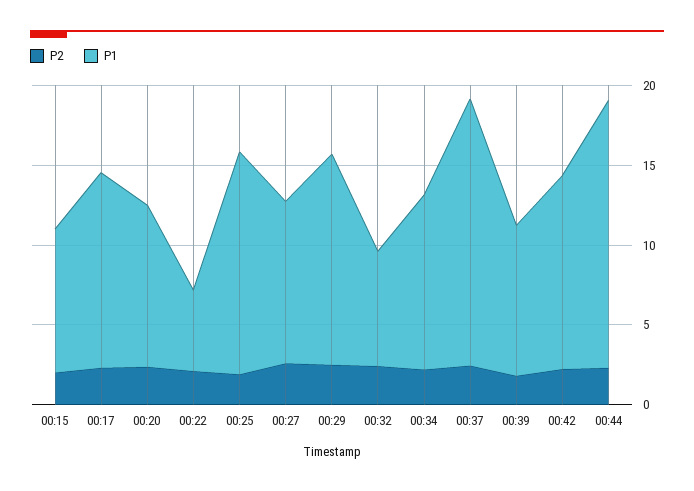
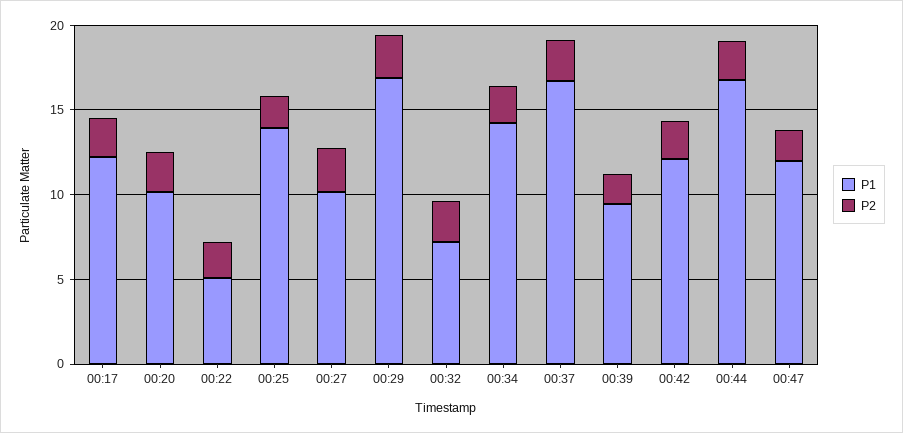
P2, 00:15: 2 -> none
P1, 00:15: 9 -> none
P1, 00:29: 13 -> 17
P1, 00:34: 11 -> 14
P1, 00:47: none -> 12
P2, 00:47: none -> 2

